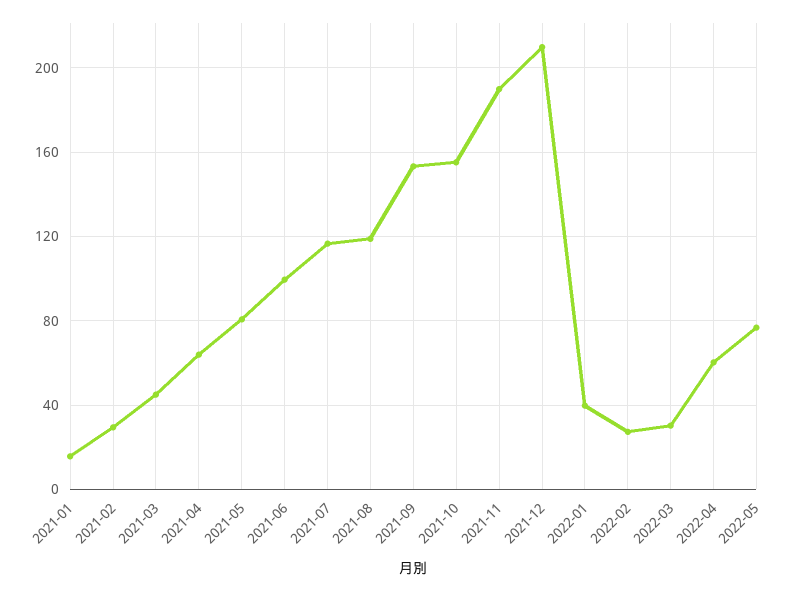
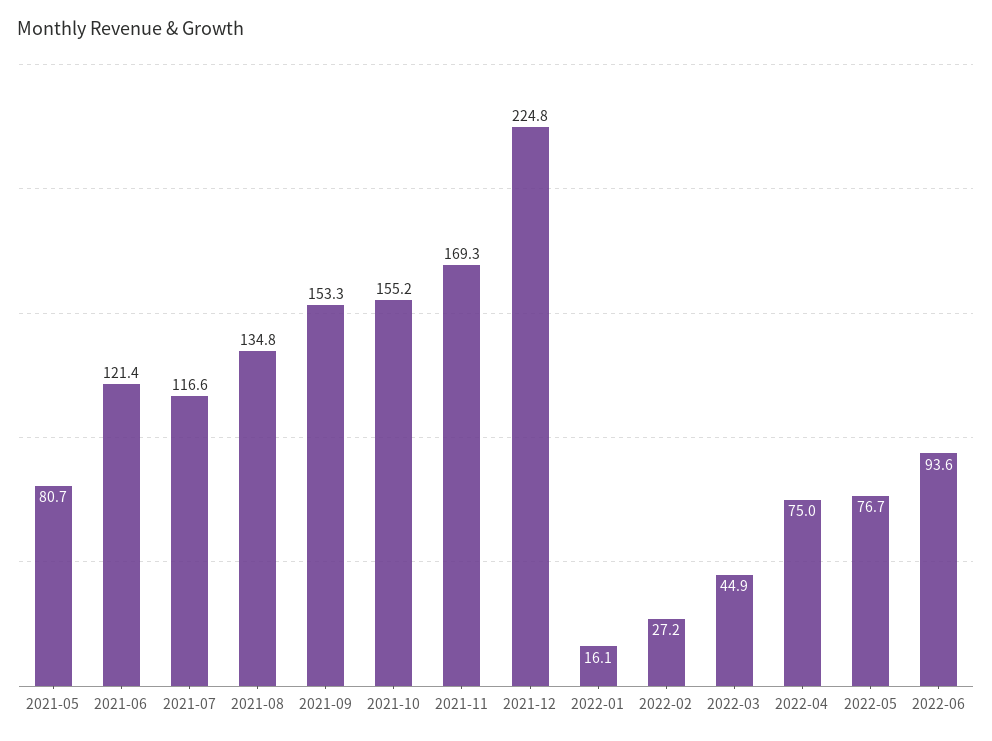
2021-01: 15 -> none
2021-02: 30 -> none
2021-03: 45 -> none
2021-04: 65 -> none
2021-06: 100 -> 121.4
2021-08: 120 -> 134.8
2021-11: 190 -> 169.3
2021-12: 210 -> 224.8
2022-01: 40 -> 16.1
2022-03: 30 -> 44.9
2022-04: 60 -> 75
2022-06: none -> 93.6

